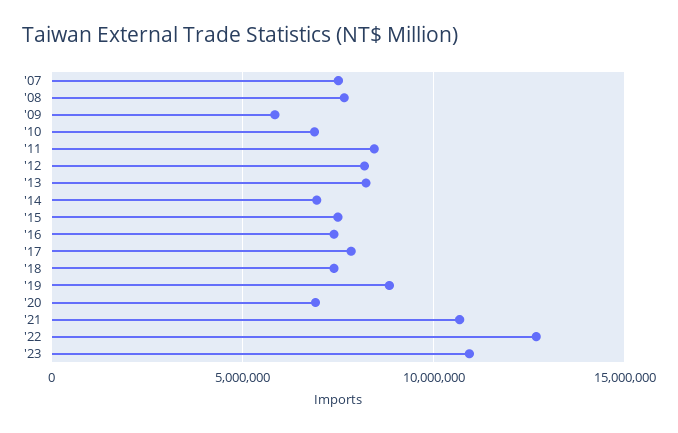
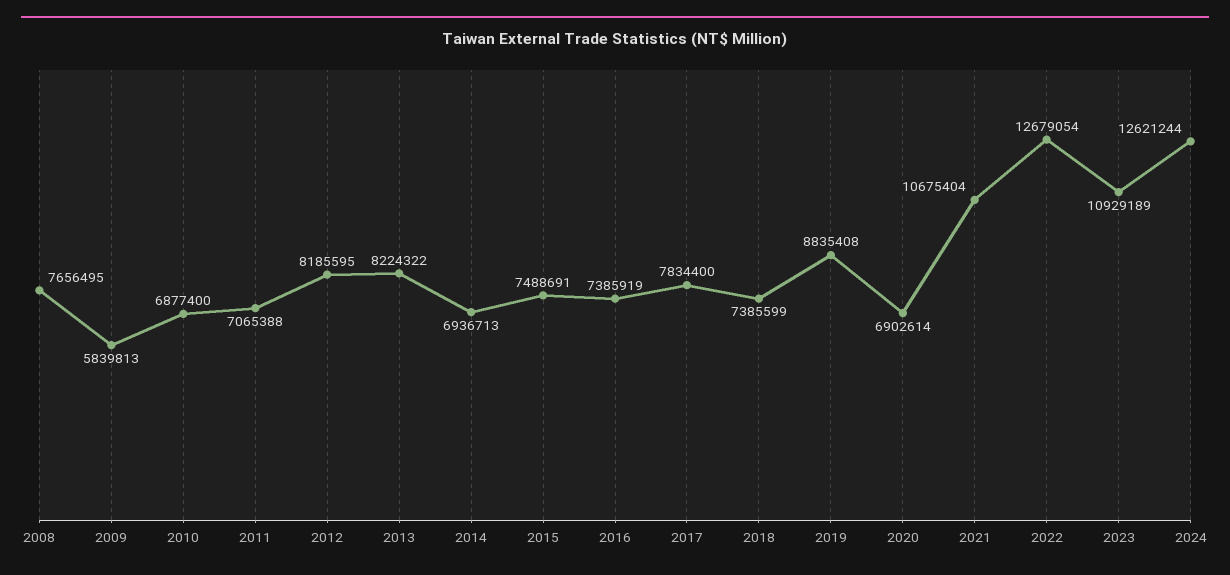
'07: 7500000 -> none
'11: 8500000 -> 7065388
2024: none -> 12621244

